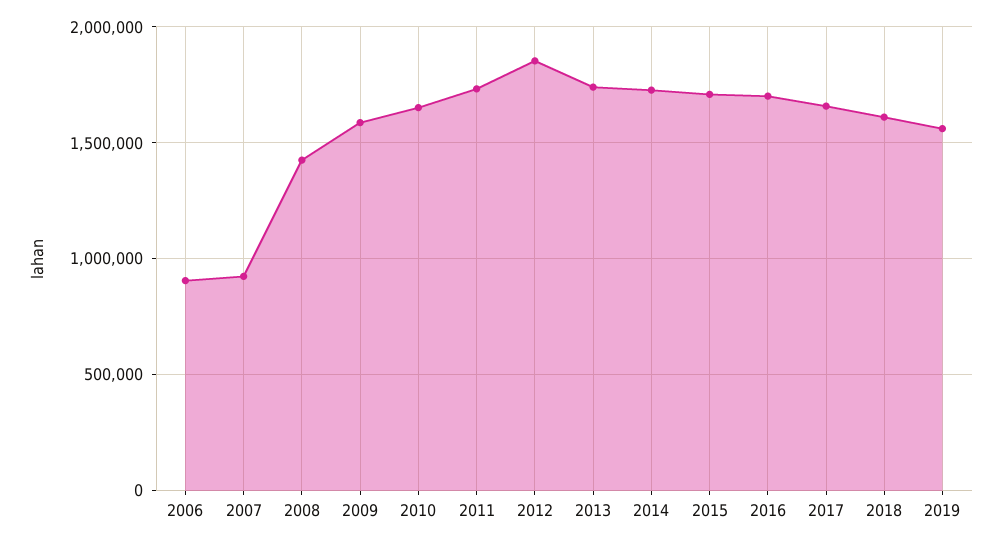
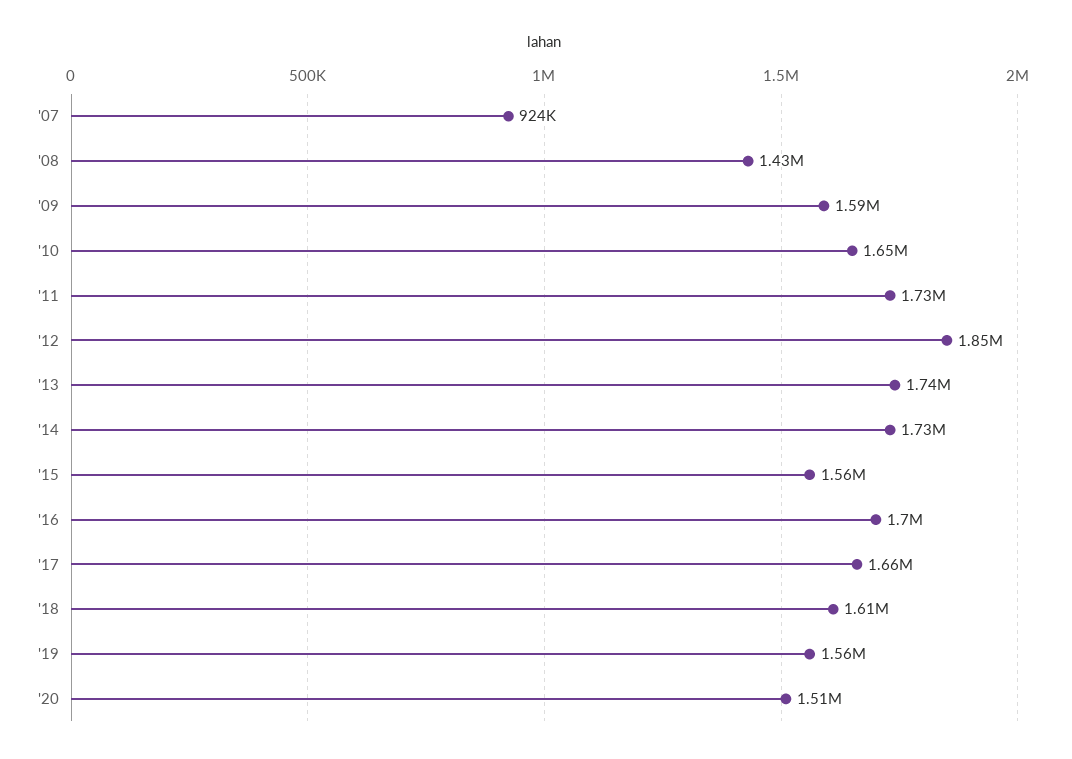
2006: 900000 -> none
2015: 1700000 -> 1560000
'20: none -> 1510000

